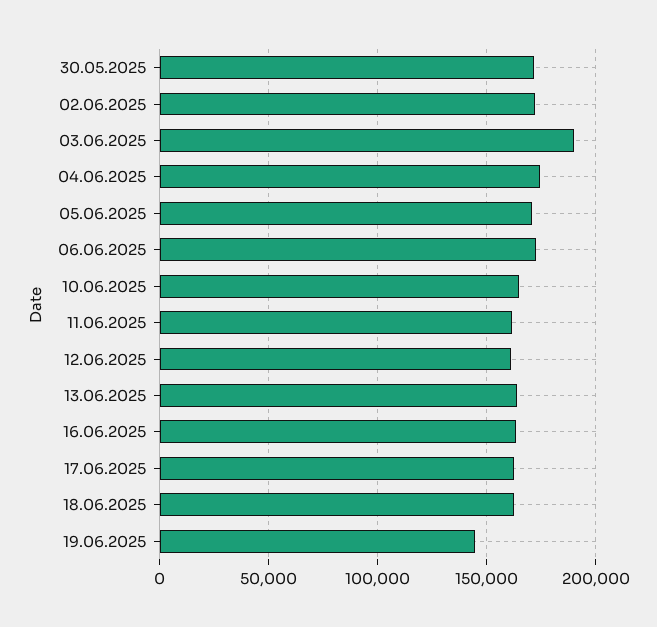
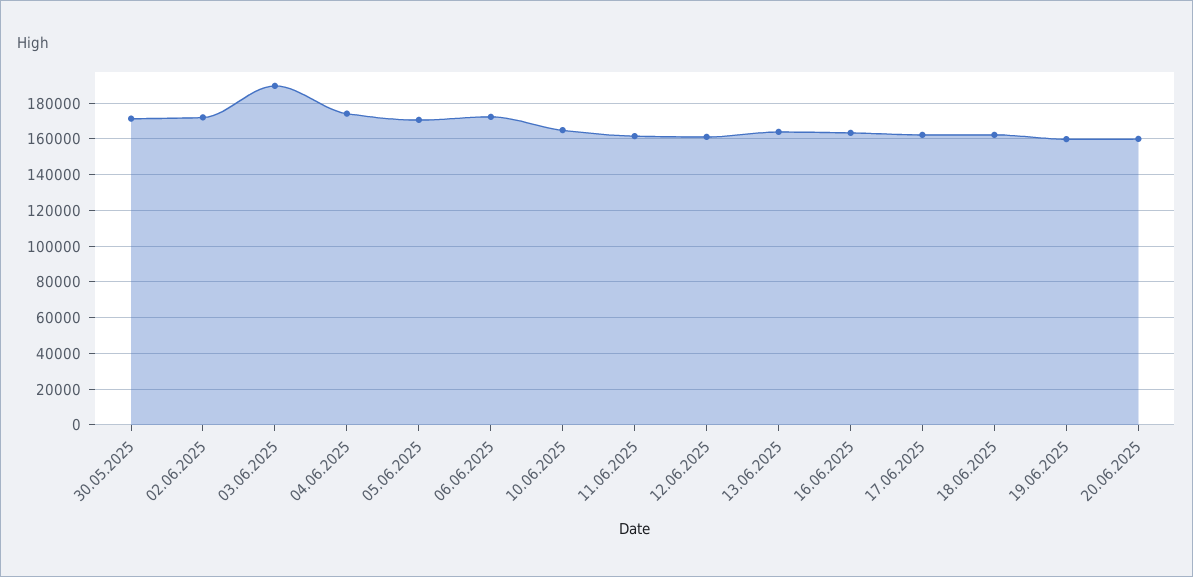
19.06.2025: 145000 -> 160000
20.06.2025: none -> 160000

